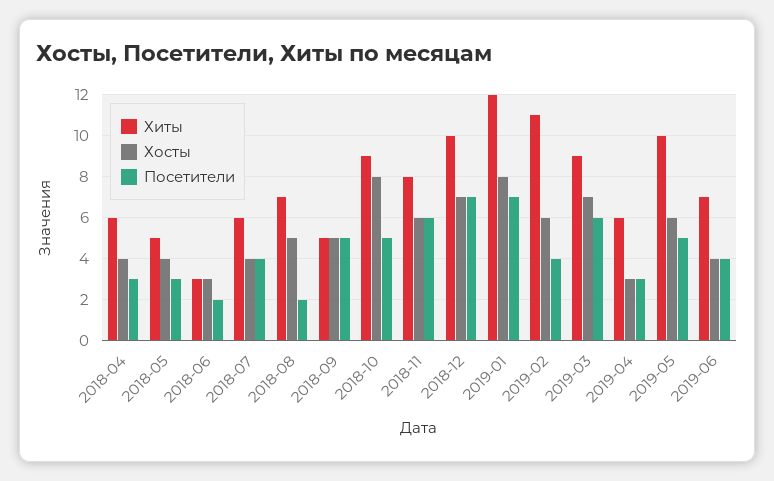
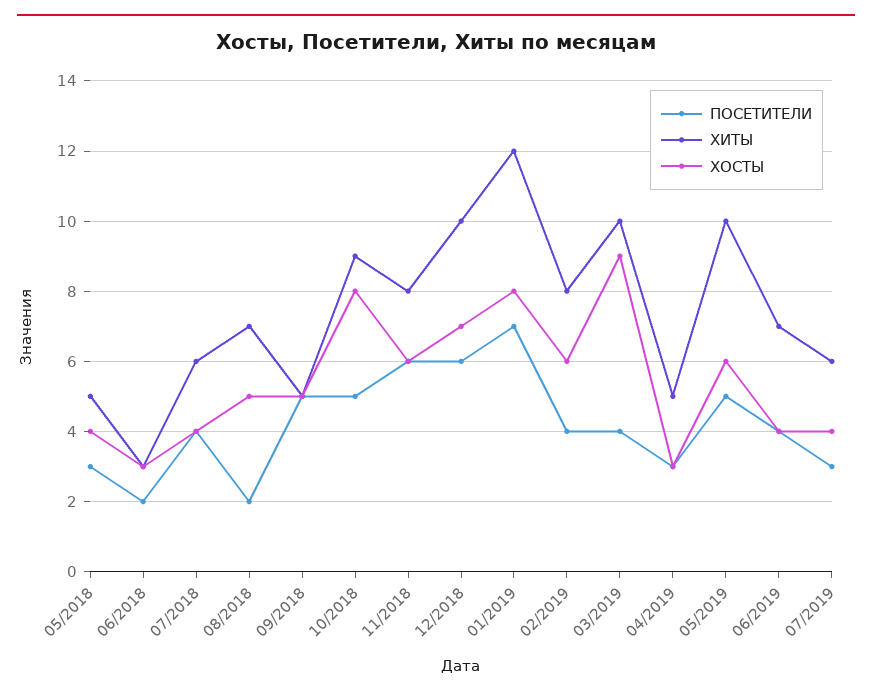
Хиты, 2018-04: 6 -> none
Хосты, 2018-04: 4 -> none
Посетители, 2018-04: 3 -> none
Посетители, 2018-12: 7 -> 6
Хиты, 2019-02: 11 -> 8
Хиты, 2019-03: 9 -> 10
Хосты, 2019-03: 7 -> 9
Посетители, 2019-03: 6 -> 4
Хиты, 2019-04: 6 -> 5
Посетители, 07/2019: none -> 3
Хиты, 07/2019: none -> 6
Хосты, 07/2019: none -> 4

